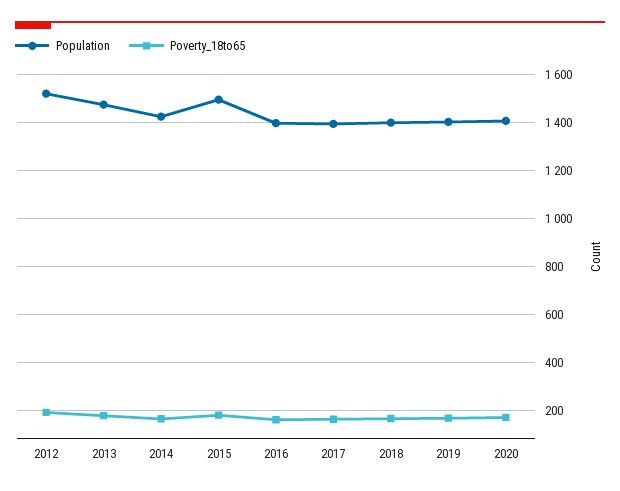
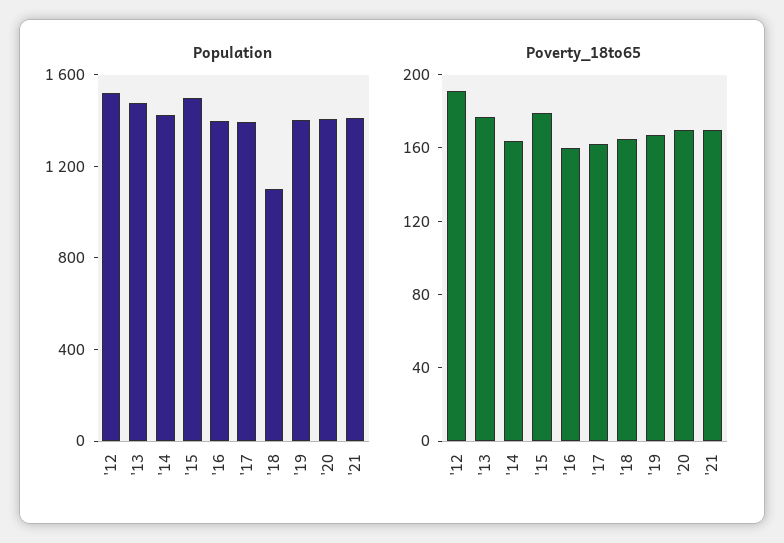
Population, 2018: 1400 -> 1100
Population, '21: none -> 1400
Poverty_18to65, '21: none -> 170

